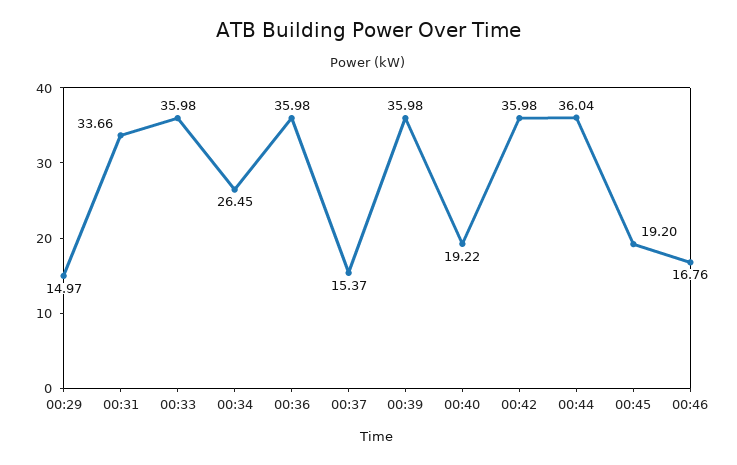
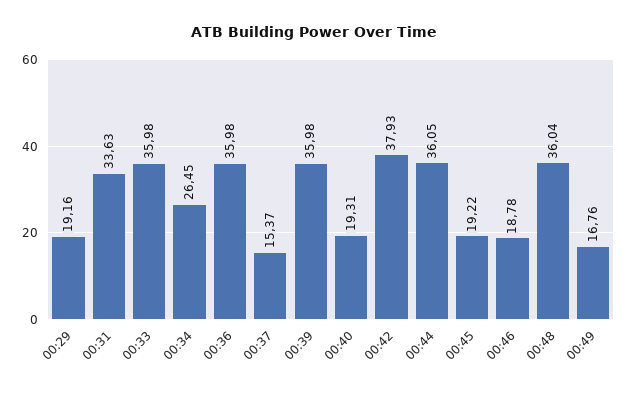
00:29: 14.97 -> 19.16
00:31: 33.66 -> 33.63
00:40: 19.22 -> 19.31
00:42: 35.98 -> 37.93
00:44: 36.04 -> 36.05
00:45: 19.2 -> 19.22
00:46: 16.76 -> 18.78
00:48: none -> 36.04
00:49: none -> 16.76

